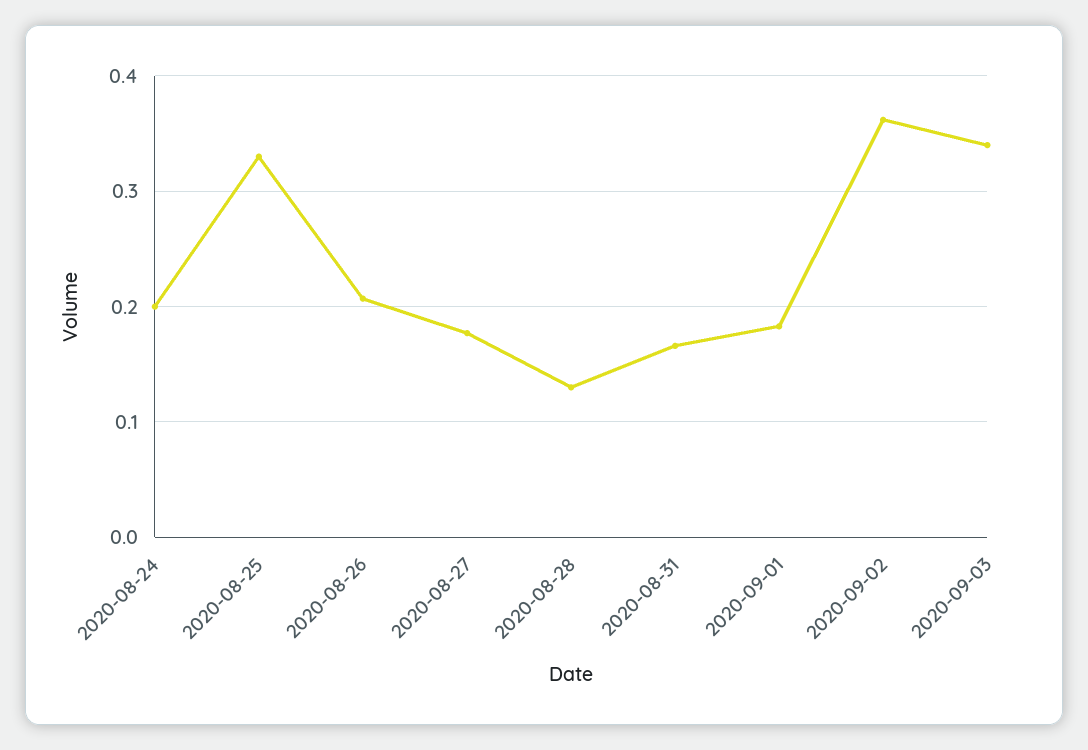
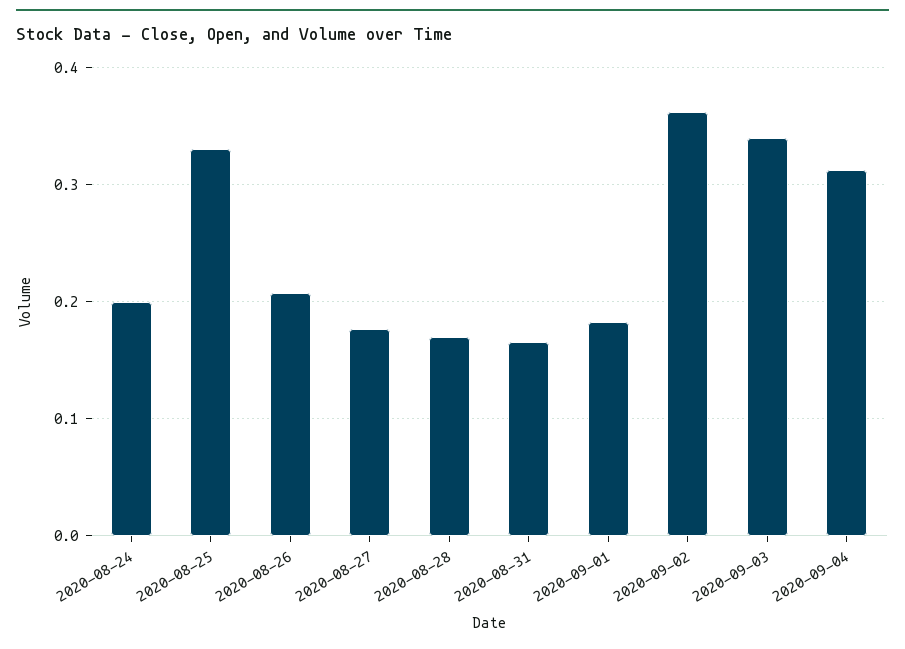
2020-08-28: 0.13 -> 0.17
2020-09-04: none -> 0.31

